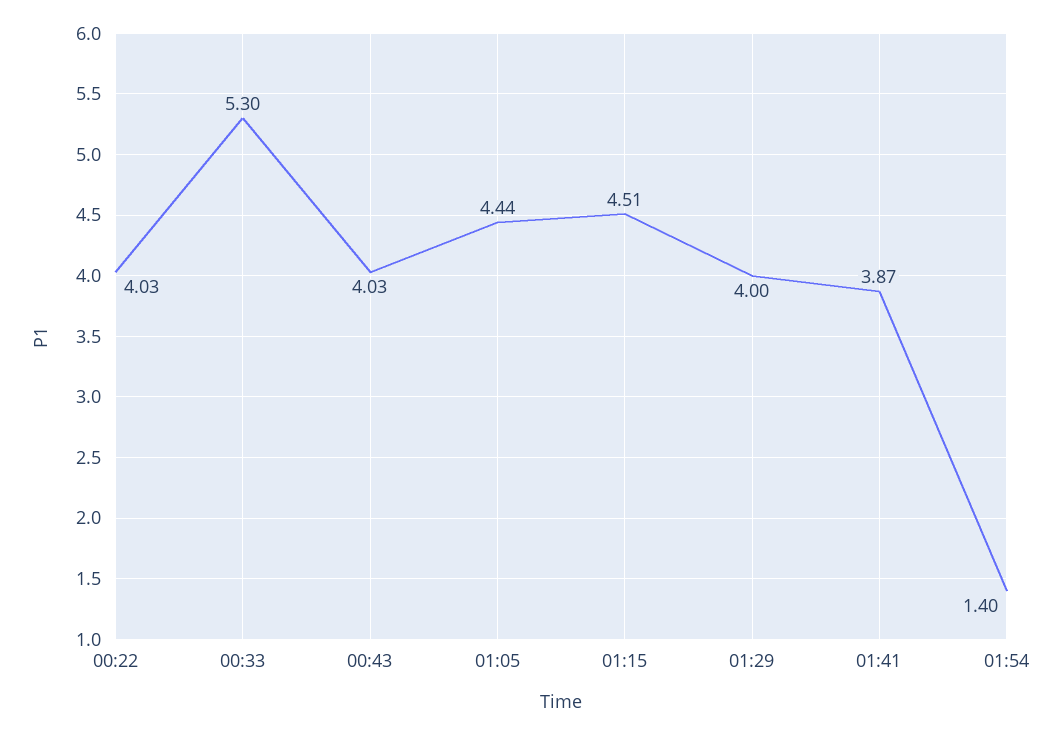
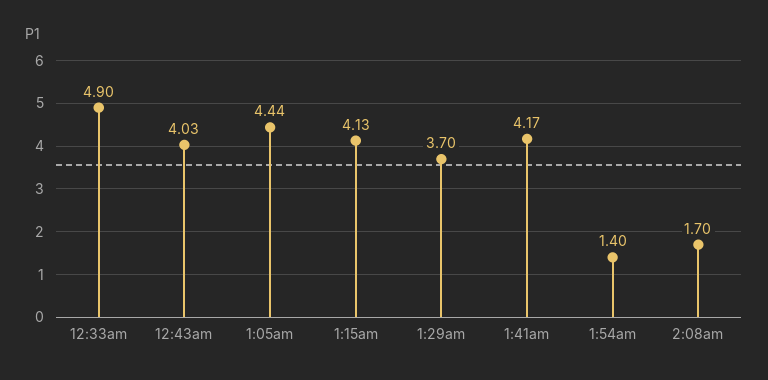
00:22: 4.03 -> none
00:33: 5.3 -> 4.9
01:15: 4.51 -> 4.13
01:29: 4 -> 3.7
01:41: 3.87 -> 4.17
2:08am: none -> 1.7

